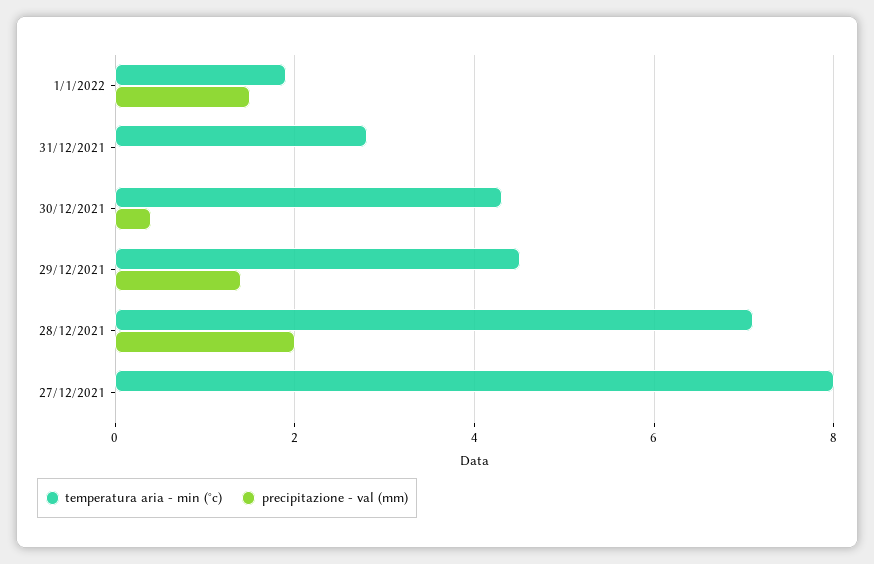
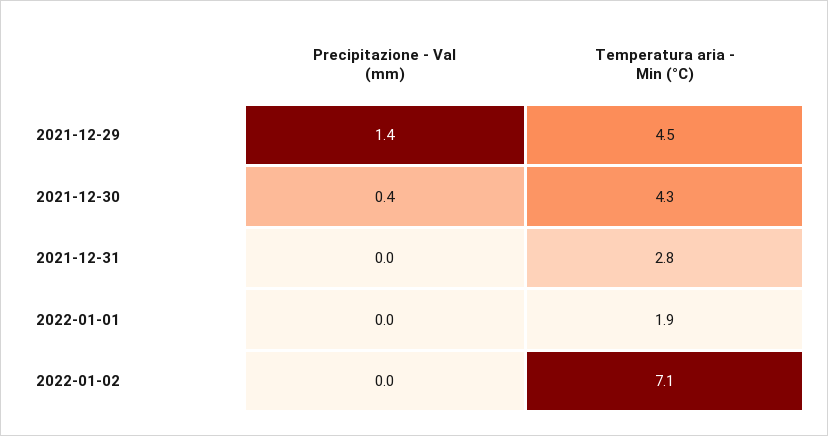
precipitazione - val (mm), 1/1/2022: 1.5 -> 0
temperatura aria - min (°c), 28/12/2021: 7 -> none
precipitazione - val (mm), 28/12/2021: 2 -> none
temperatura aria - min (°c), 27/12/2021: 8 -> none
precipitazione - val (mm), 27/12/2021: 0 -> none
precipitazione - val (mm), 2022-01-02: none -> 0
temperatura aria - min (°c), 2022-01-02: none -> 7.1

